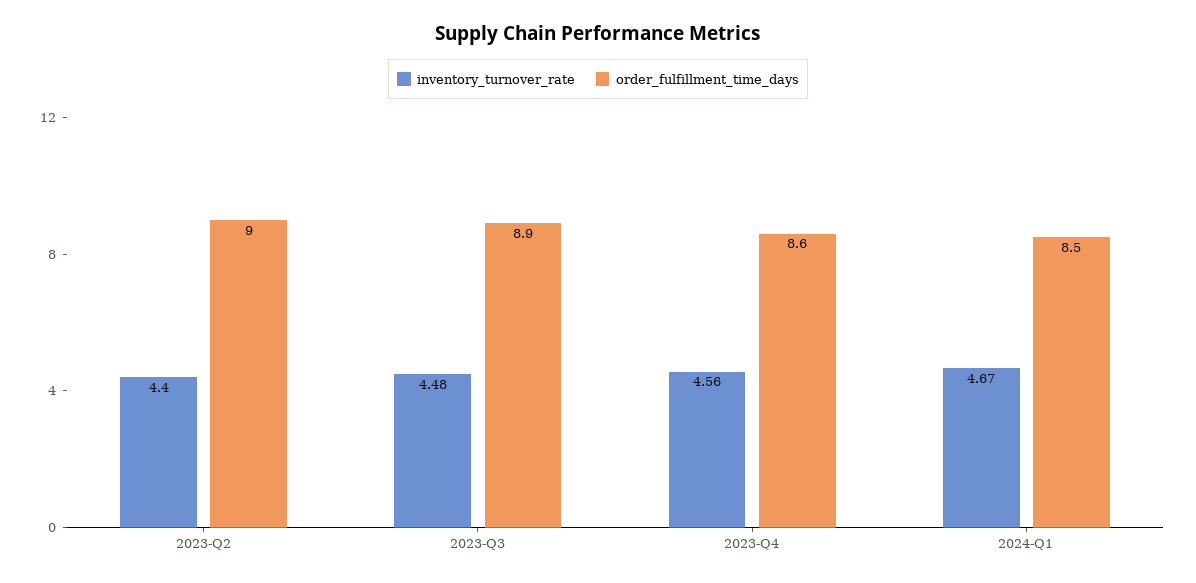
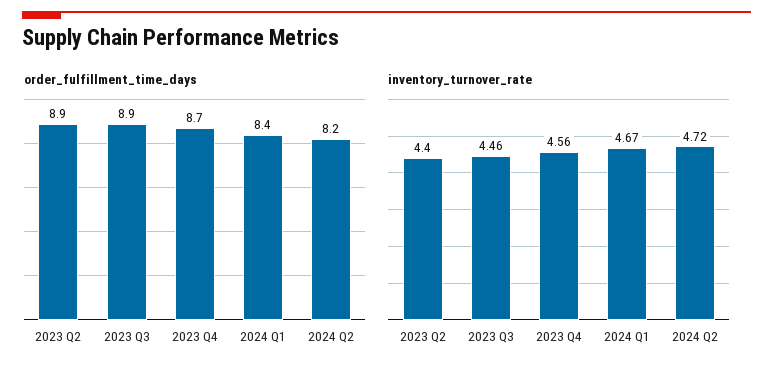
order_fulfillment_time_days, 2023-Q2: 9 -> 8.9
inventory_turnover_rate, 2023-Q3: 4.48 -> 4.46
order_fulfillment_time_days, 2023-Q4: 8.6 -> 8.7
order_fulfillment_time_days, 2024-Q1: 8.5 -> 8.4
order_fulfillment_time_days, 2024 Q2: none -> 8.2
inventory_turnover_rate, 2024 Q2: none -> 4.72

